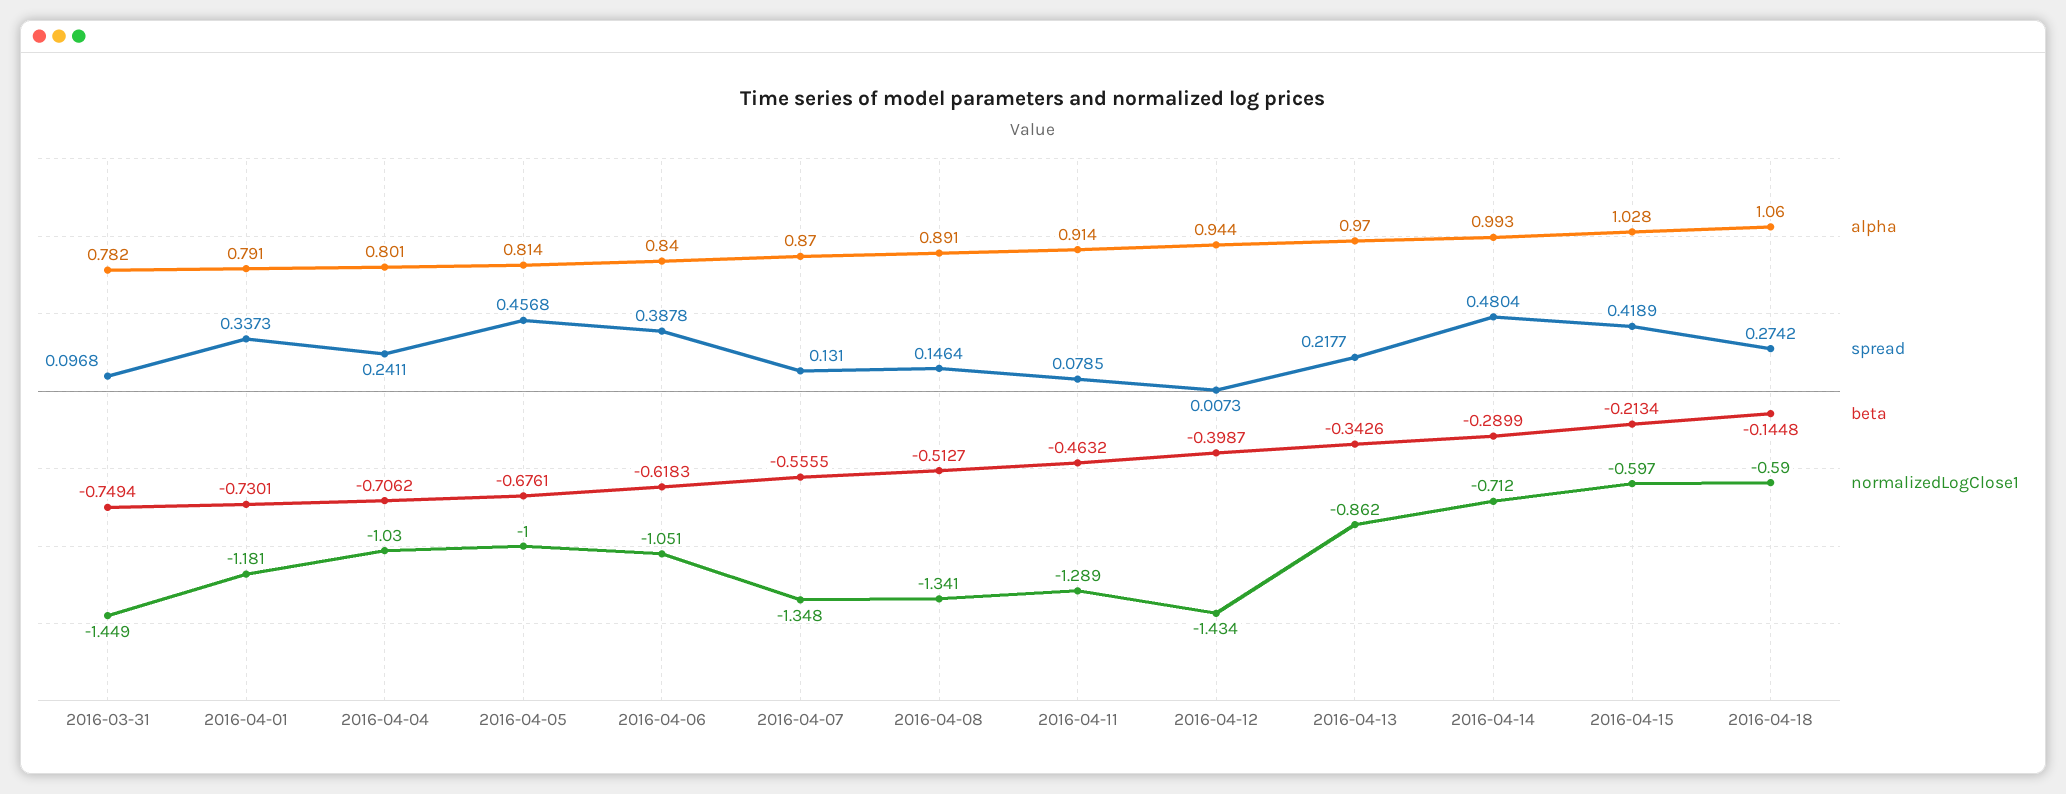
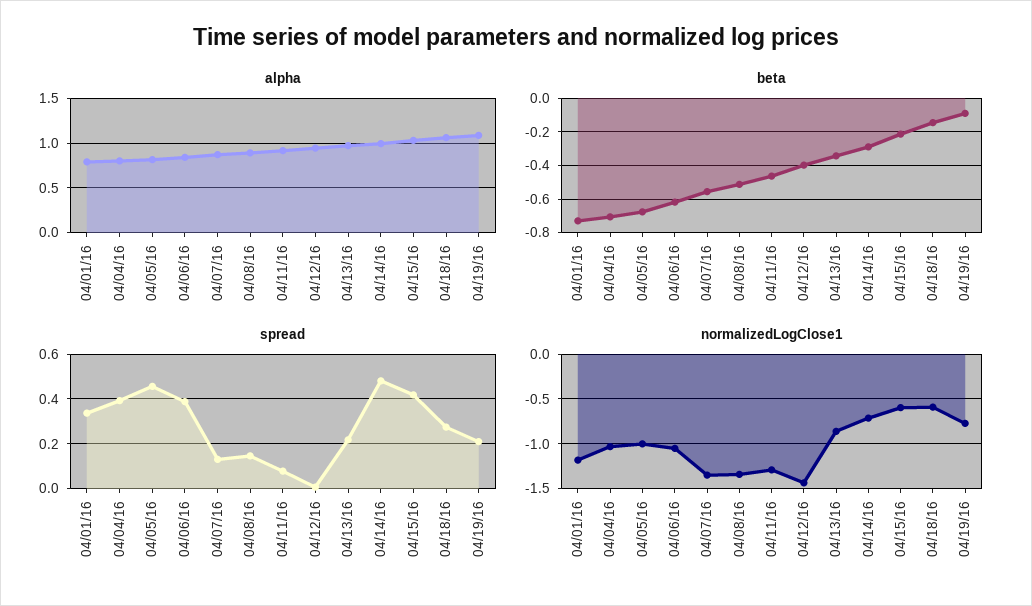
alpha, 2016-03-31: 0.782 -> none
spread, 2016-03-31: 0.0968 -> none
beta, 2016-03-31: -0.7494 -> none
normalizedLogClose1, 2016-03-31: -1.449 -> none
spread, 2016-04-04: 0.2411 -> 0.4
alpha, 04/19/16: none -> 1.1
beta, 04/19/16: none -> -0.1
spread, 04/19/16: none -> 0.2
normalizedLogClose1, 04/19/16: none -> -0.8

